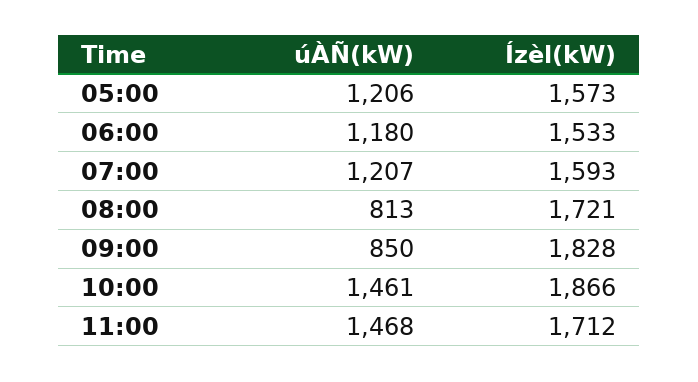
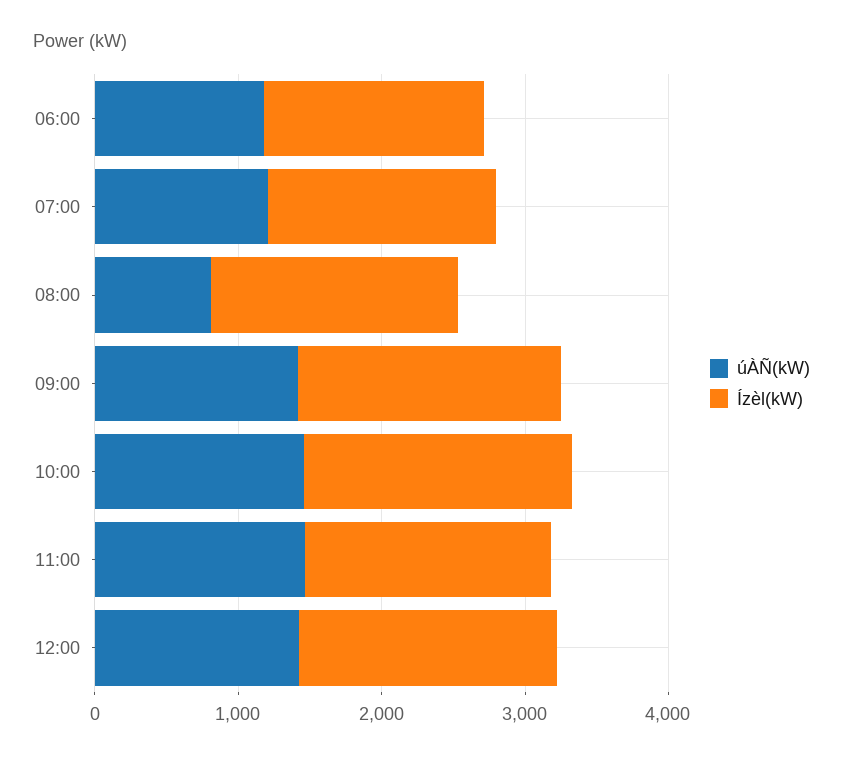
úÀÑ(kW), 05:00: 1206 -> none
Ízèl(kW), 05:00: 1573 -> none
úÀÑ(kW), 09:00: 850 -> 1400
úÀÑ(kW), 12:00: none -> 1400
Ízèl(kW), 12:00: none -> 1800

